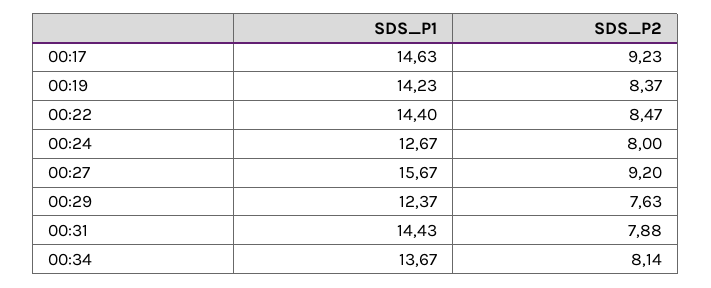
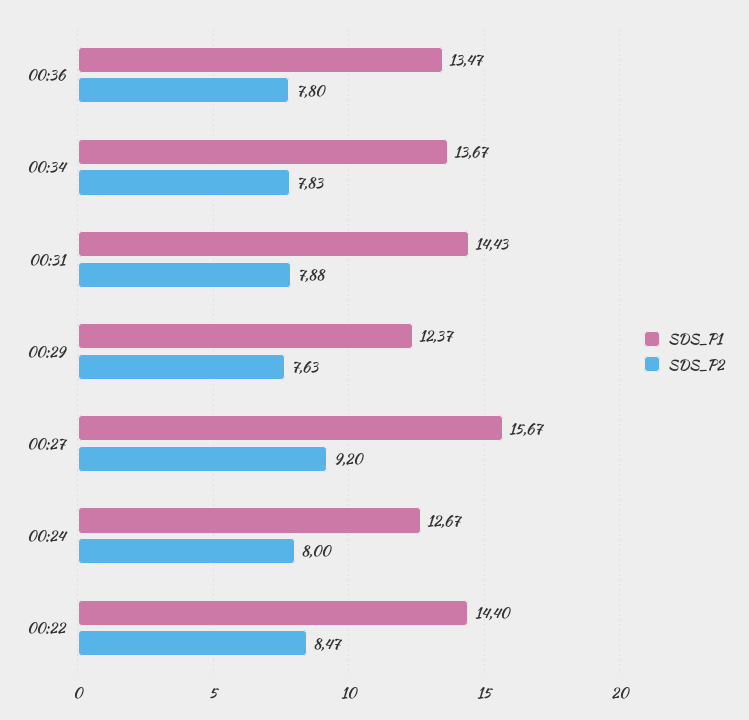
SDS_P1, 00:17: 14.63 -> none
SDS_P2, 00:17: 9.23 -> none
SDS_P1, 00:19: 14.23 -> none
SDS_P2, 00:19: 8.37 -> none
SDS_P2, 00:34: 8.14 -> 7.83
SDS_P1, 00:36: none -> 13.47
SDS_P2, 00:36: none -> 7.8

